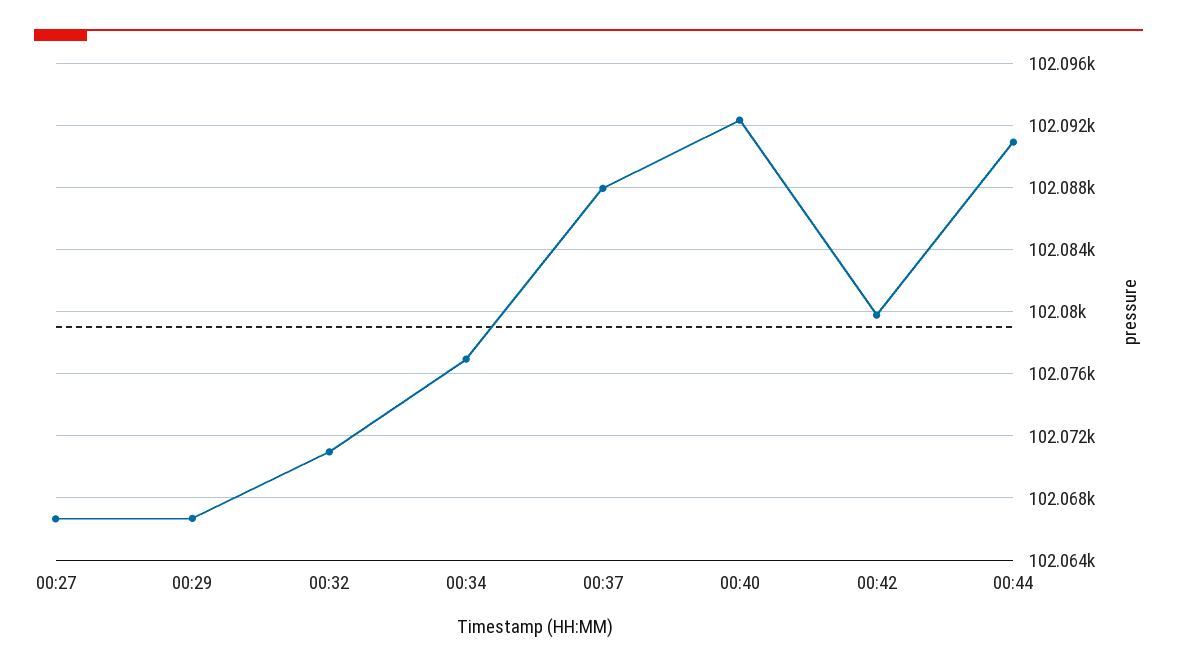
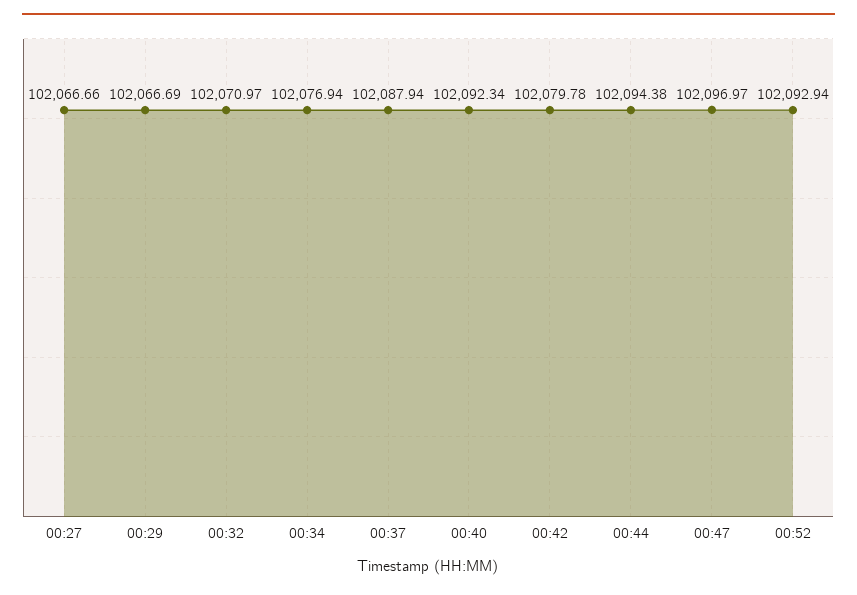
00:44: 102091 -> 102094.38
00:47: none -> 102096.97
00:52: none -> 102092.94

